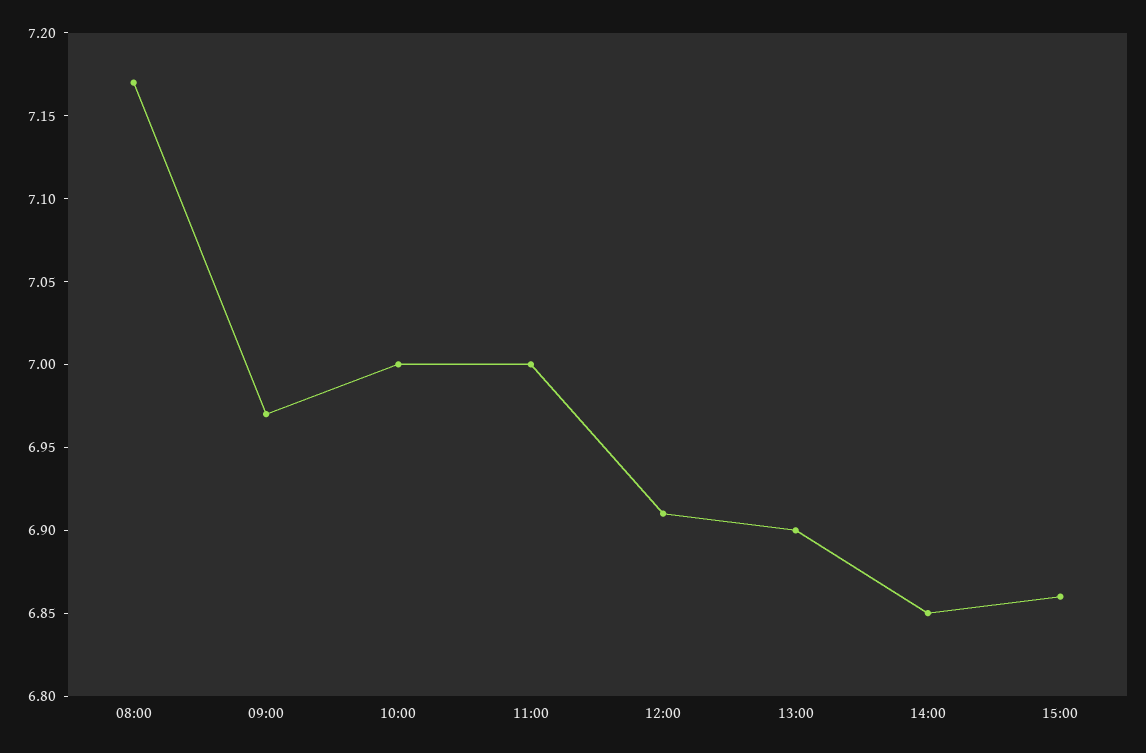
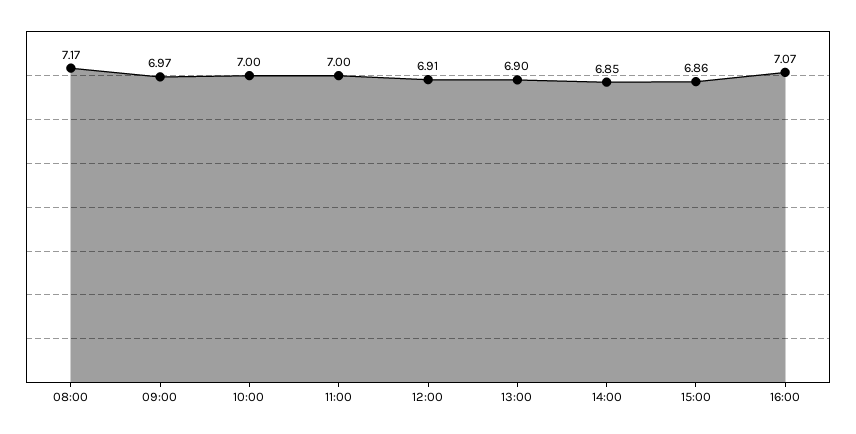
16:00: none -> 7.07

